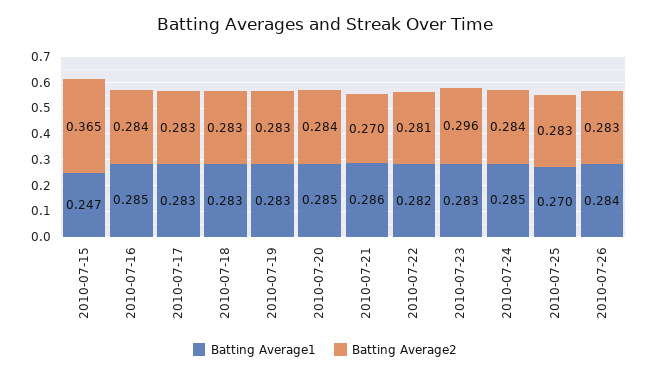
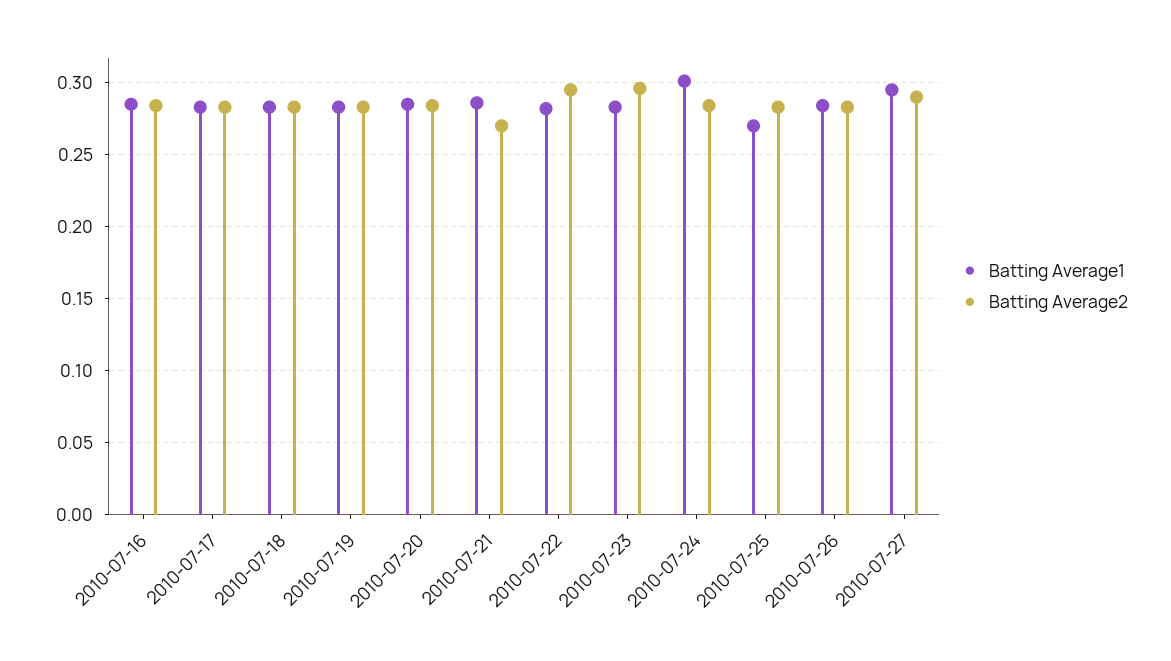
Batting Average1, 2010-07-15: 0.247 -> none
Batting Average2, 2010-07-15: 0.365 -> none
Batting Average2, 2010-07-22: 0.281 -> 0.295
Batting Average1, 2010-07-24: 0.285 -> 0.3
Batting Average1, 2010-07-27: none -> 0.295
Batting Average2, 2010-07-27: none -> 0.29

